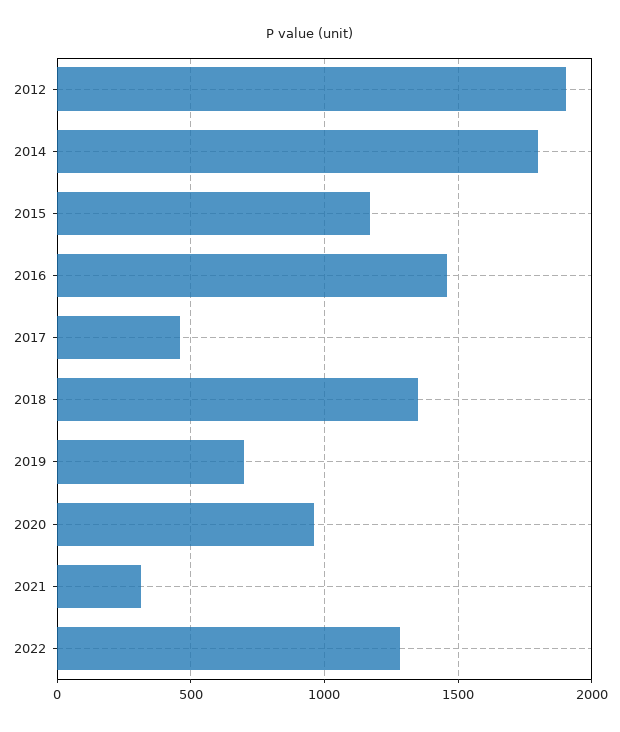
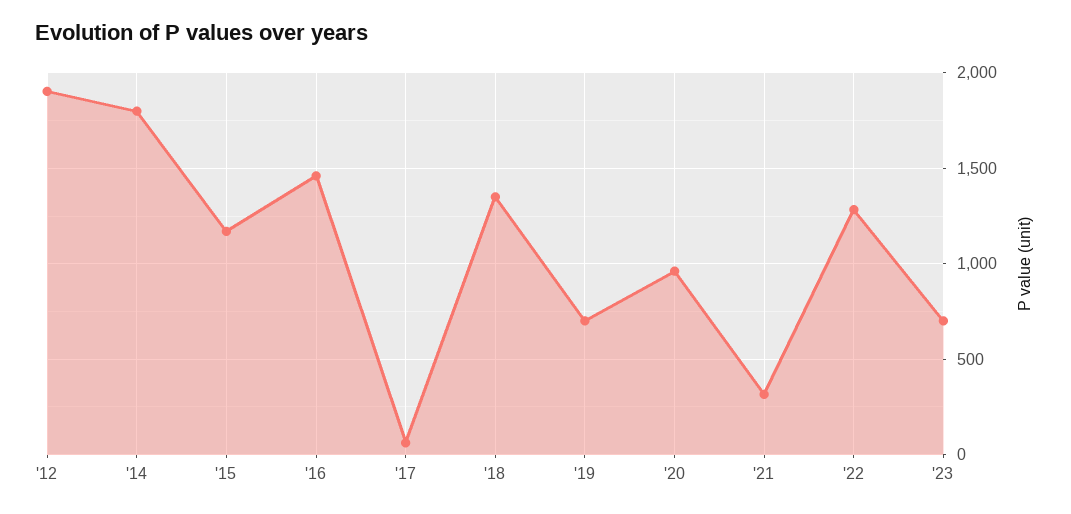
2017: 450 -> 50
'23: none -> 700

